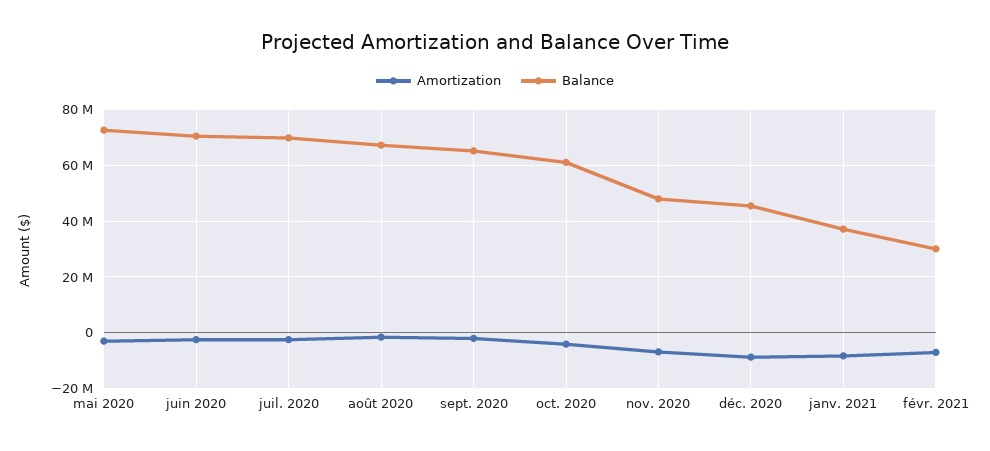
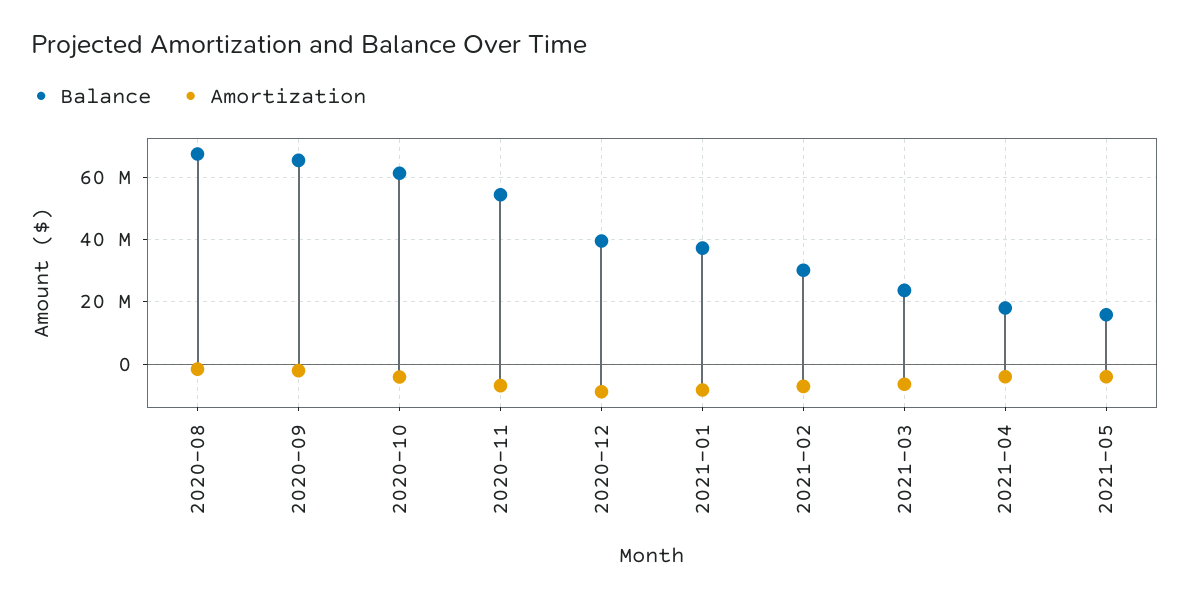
Amortization, mai 2020: -2500000 -> none
Balance, mai 2020: 72500000 -> none
Amortization, juin 2020: -2500000 -> none
Balance, juin 2020: 70000000 -> none
Amortization, juil. 2020: -2500000 -> none
Balance, juil. 2020: 70000000 -> none
Balance, nov. 2020: 47500000 -> 54000000
Balance, déc. 2020: 45000000 -> 40000000
Balance, 2021-03: none -> 24000000
Amortization, 2021-03: none -> -6000000
Balance, 2021-04: none -> 18000000
Amortization, 2021-04: none -> -4000000
Balance, 2021-05: none -> 16000000
Amortization, 2021-05: none -> -4000000

